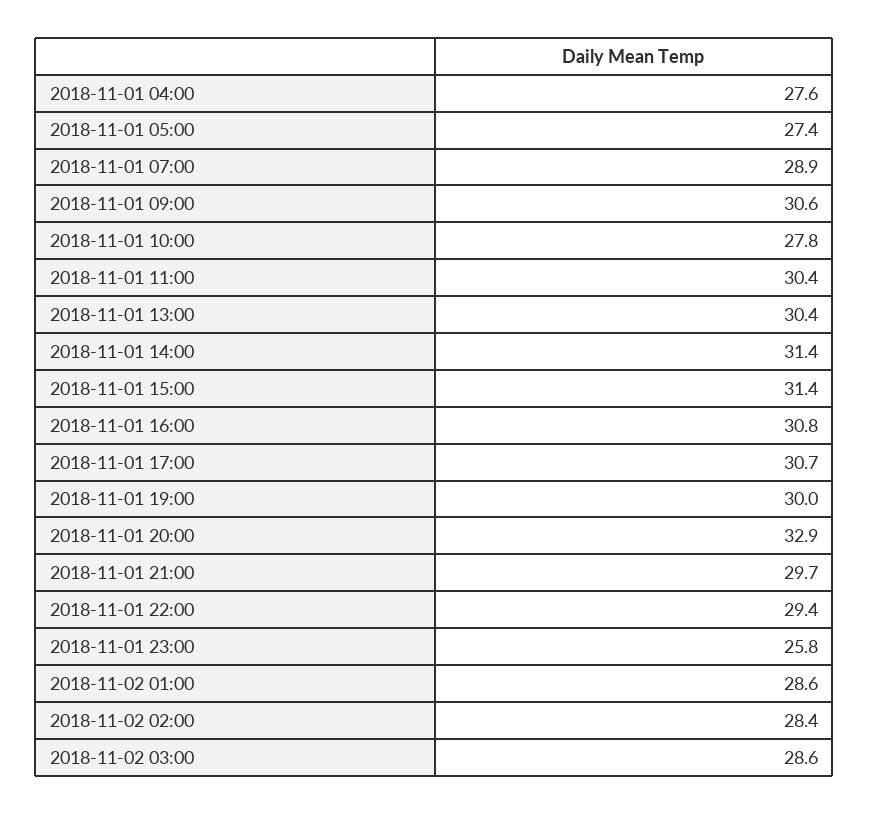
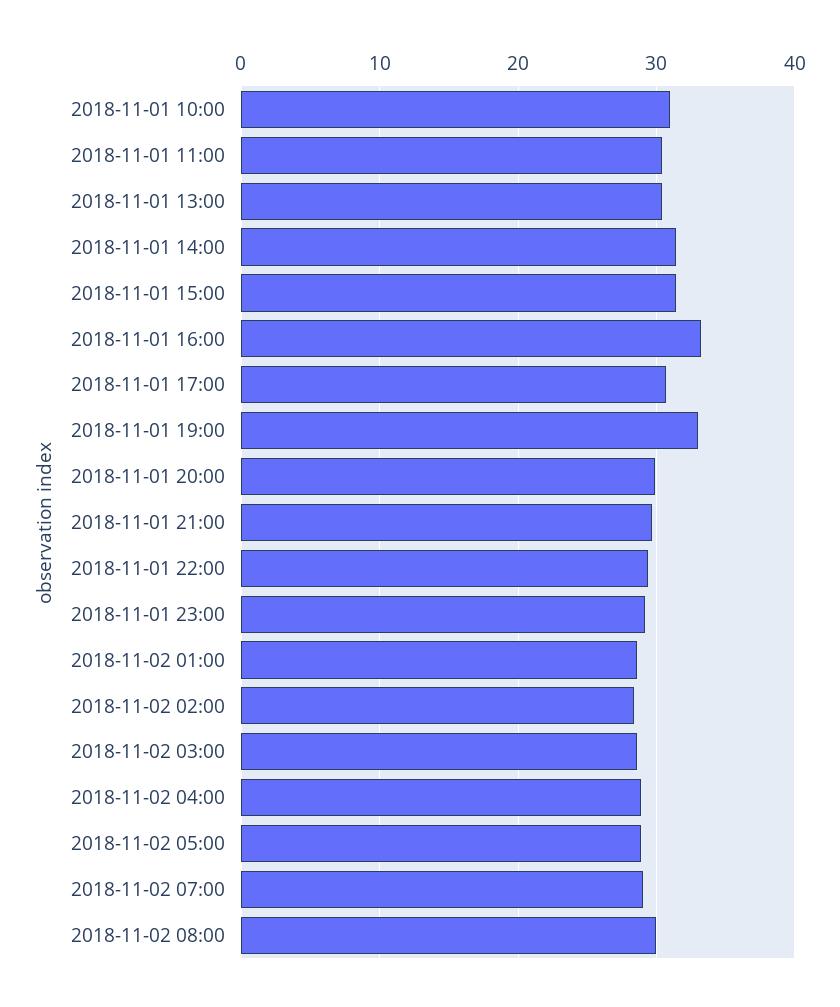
2018-11-01 04:00: 27.6 -> none
2018-11-01 05:00: 27.4 -> none
2018-11-01 07:00: 28.9 -> none
2018-11-01 09:00: 30.6 -> none
2018-11-01 10:00: 27.8 -> 31
2018-11-01 16:00: 30.8 -> 33
2018-11-01 19:00: 30 -> 33
2018-11-01 20:00: 32.9 -> 30
2018-11-01 23:00: 25.8 -> 29
2018-11-02 04:00: none -> 29
2018-11-02 05:00: none -> 29
2018-11-02 07:00: none -> 29
2018-11-02 08:00: none -> 30

